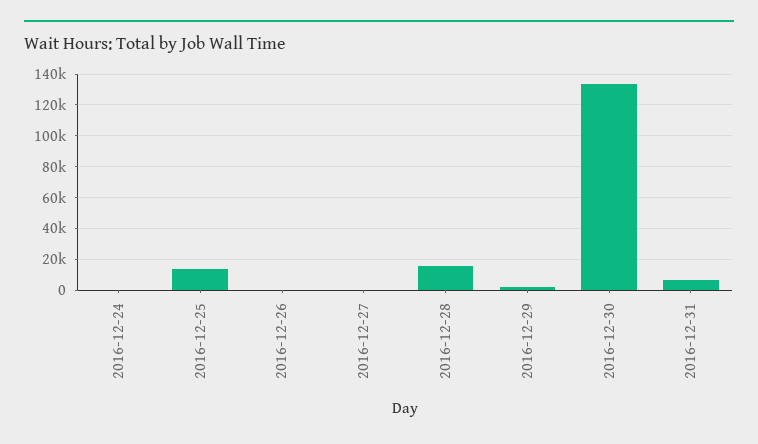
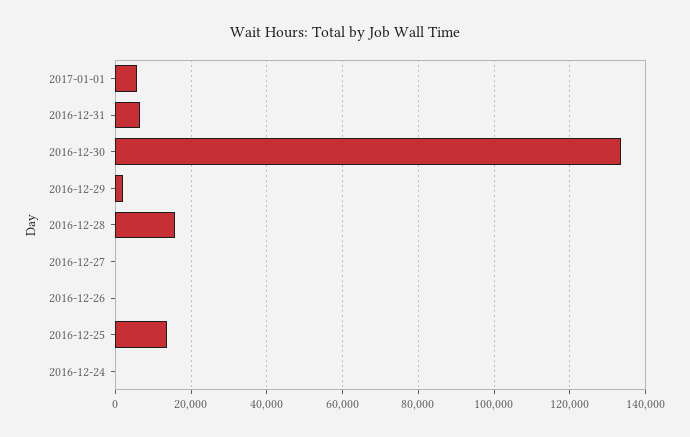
2017-01-01: none -> 6000

